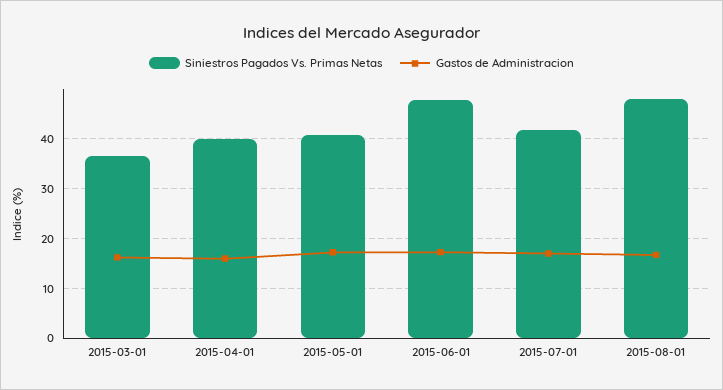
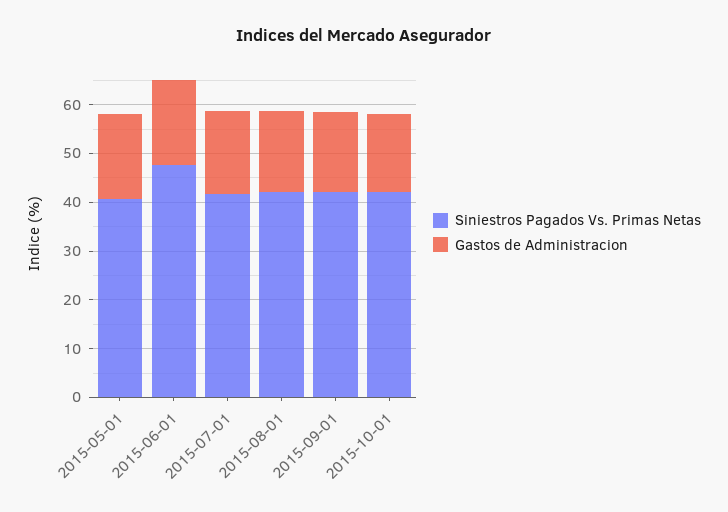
Siniestros Pagados Vs. Primas Netas, 2015-03-01: 36 -> none
Gastos de Administracion, 2015-03-01: 16 -> none
Siniestros Pagados Vs. Primas Netas, 2015-04-01: 40 -> none
Gastos de Administracion, 2015-04-01: 16 -> none
Siniestros Pagados Vs. Primas Netas, 2015-08-01: 48 -> 42
Siniestros Pagados Vs. Primas Netas, 2015-09-01: none -> 42
Gastos de Administracion, 2015-09-01: none -> 16
Siniestros Pagados Vs. Primas Netas, 2015-10-01: none -> 42
Gastos de Administracion, 2015-10-01: none -> 16

